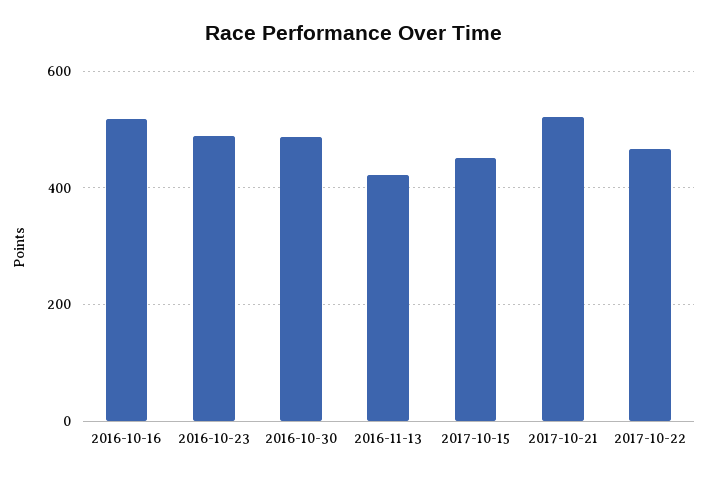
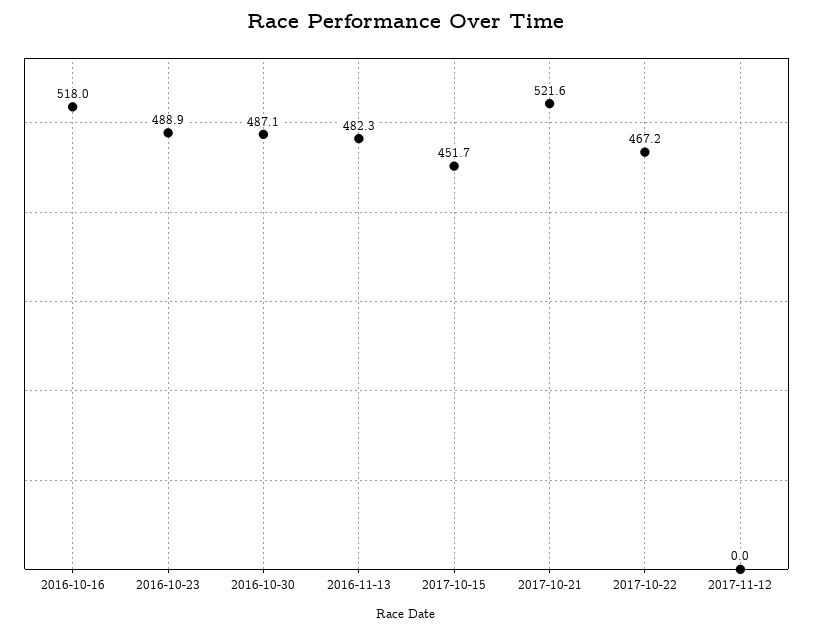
2016-11-13: 420 -> 482.3
2017-11-12: none -> 0

